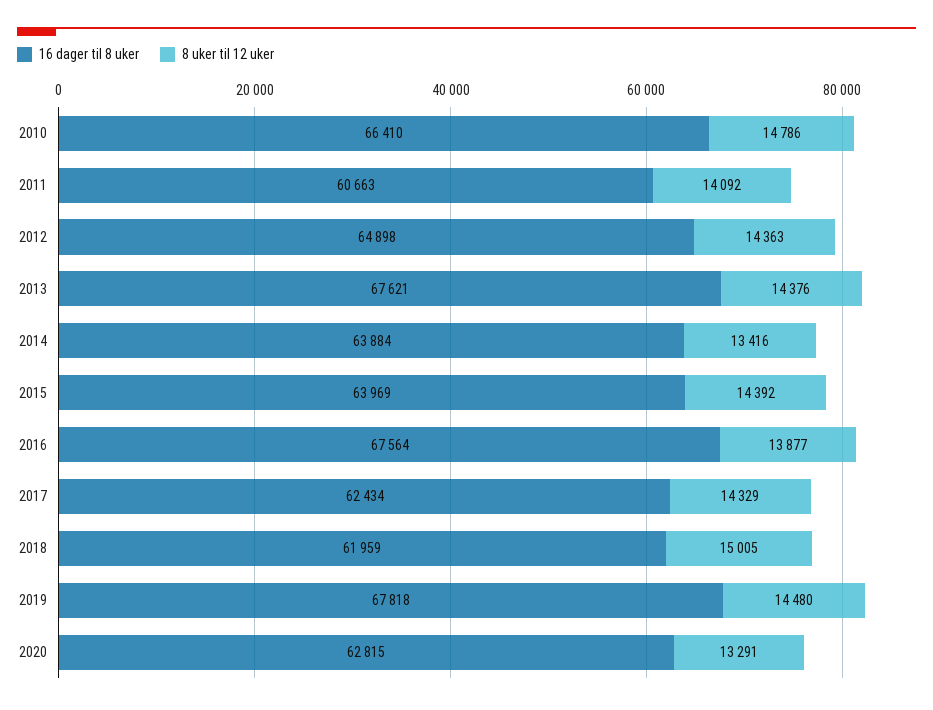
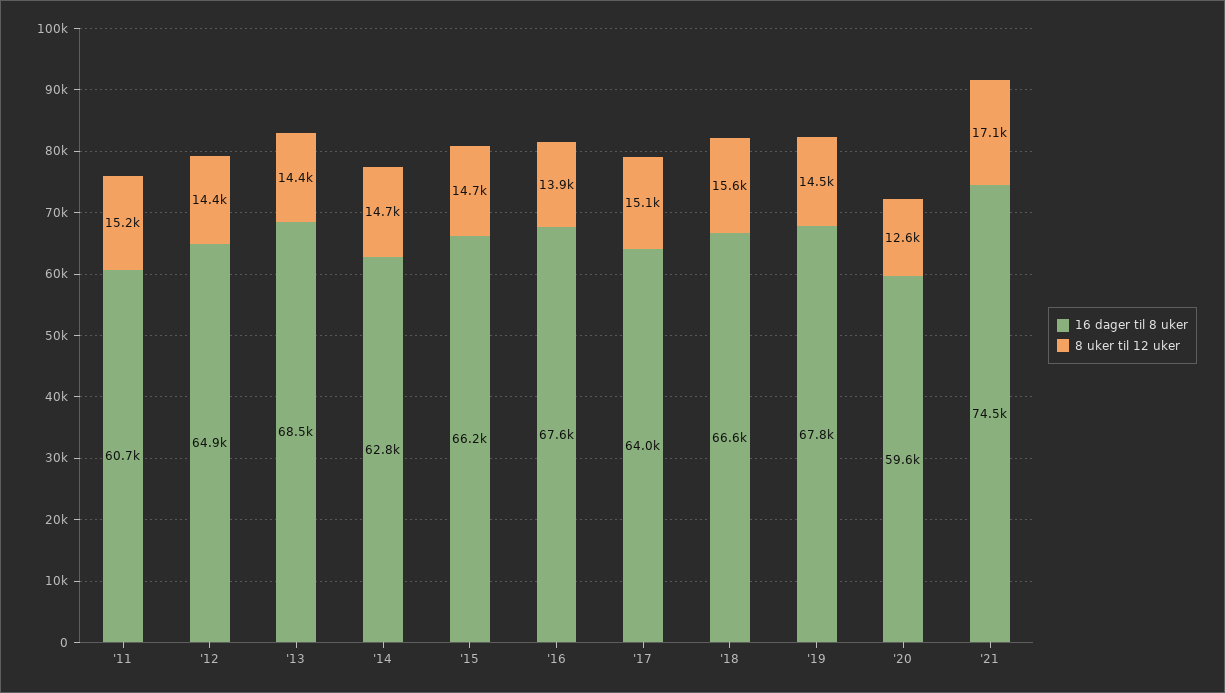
16 dager til 8 uker, 2010: 66410 -> none
8 uker til 12 uker, 2010: 14786 -> none
8 uker til 12 uker, 2011: 14092 -> 15200
16 dager til 8 uker, 2013: 67621 -> 68500
16 dager til 8 uker, 2014: 63884 -> 62800
8 uker til 12 uker, 2014: 13416 -> 14700
16 dager til 8 uker, 2015: 63969 -> 66200
8 uker til 12 uker, 2015: 14392 -> 14700
16 dager til 8 uker, 2017: 62434 -> 64000
8 uker til 12 uker, 2017: 14329 -> 15100
16 dager til 8 uker, 2018: 61959 -> 66600
8 uker til 12 uker, 2018: 15005 -> 15600
16 dager til 8 uker, 2020: 62815 -> 59600
8 uker til 12 uker, 2020: 13291 -> 12600
16 dager til 8 uker, '21: none -> 74500
8 uker til 12 uker, '21: none -> 17100

